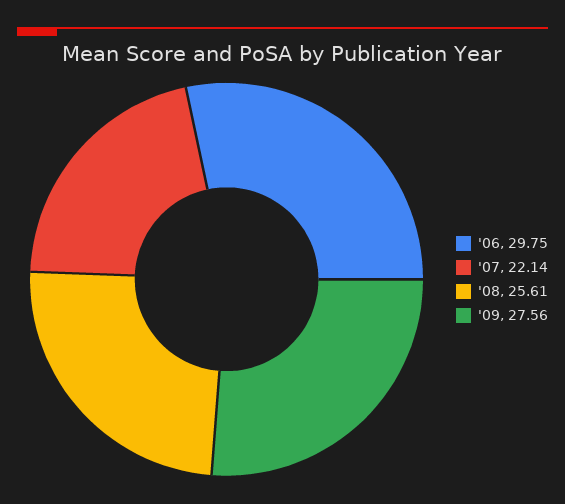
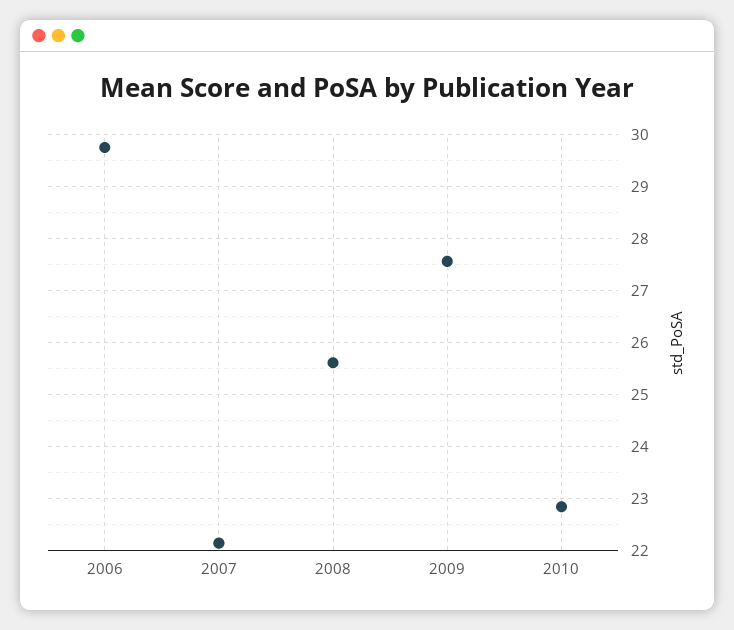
2010: none -> 22.8

